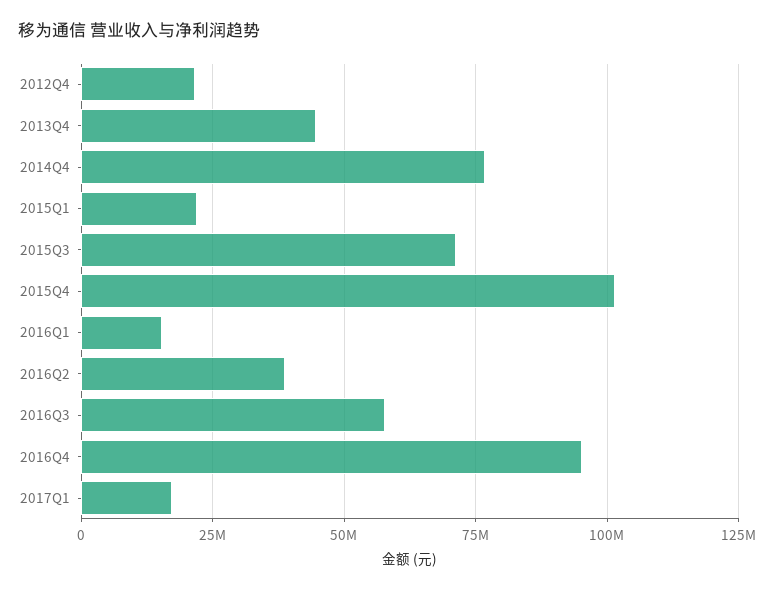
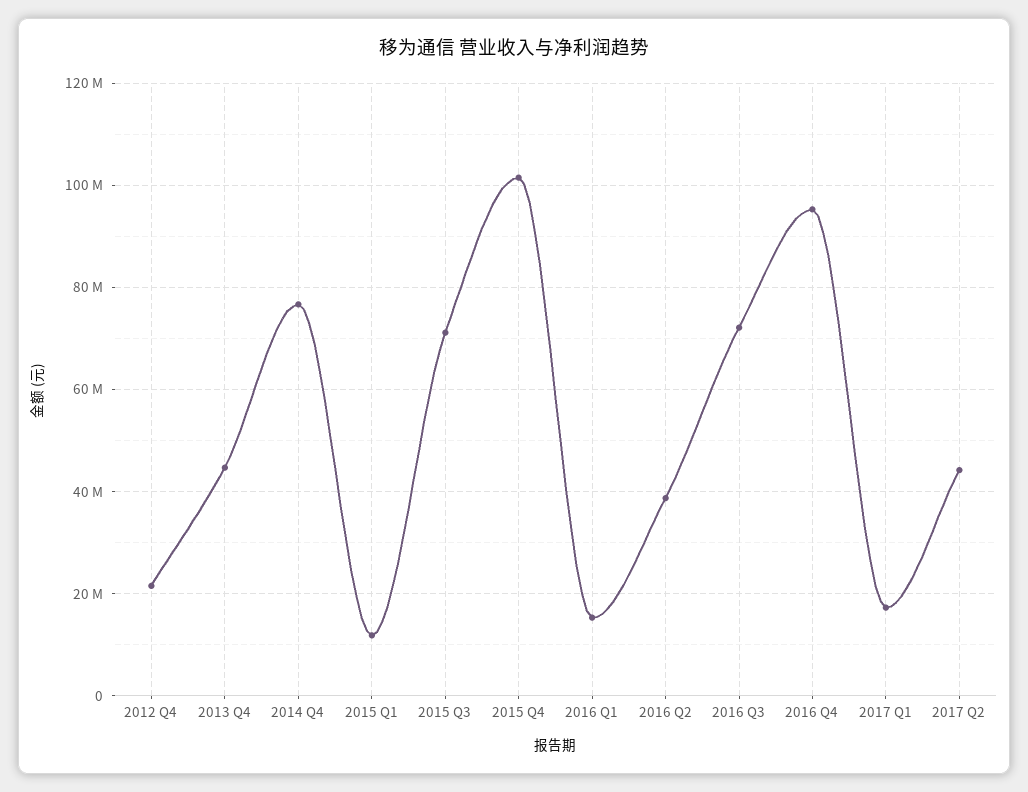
2015Q1: 22500000 -> 12000000
2016Q3: 57500000 -> 72000000
2017 Q2: none -> 44000000

